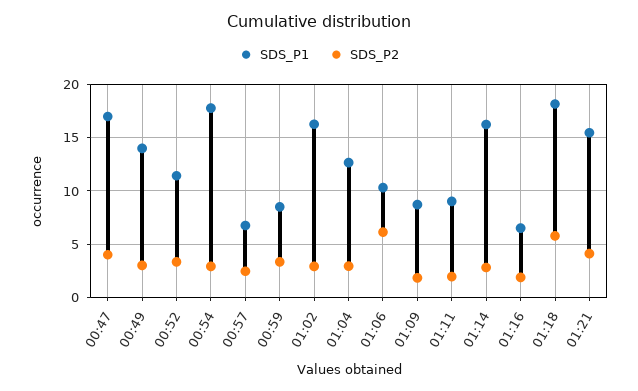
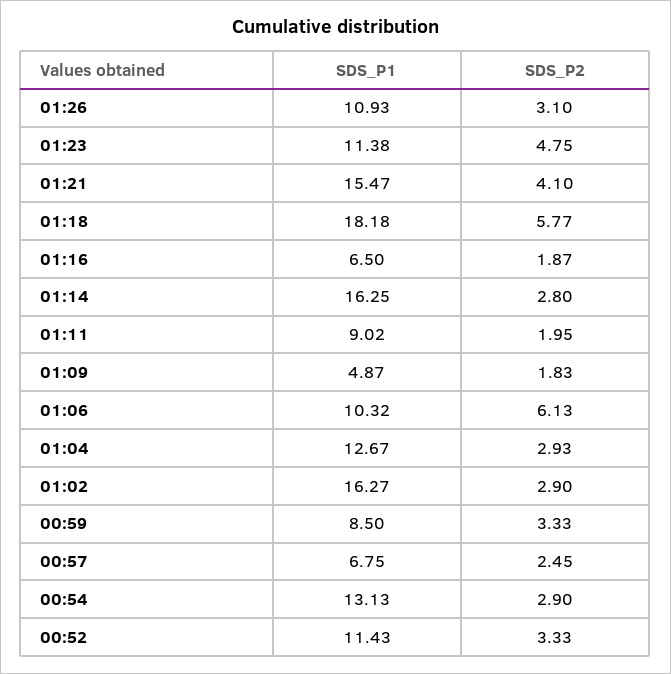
SDS_P1, 00:47: 17 -> none
SDS_P2, 00:47: 4 -> none
SDS_P1, 00:49: 14 -> none
SDS_P2, 00:49: 3 -> none
SDS_P1, 00:54: 18 -> 13.13
SDS_P1, 01:09: 9 -> 4.87
SDS_P1, 01:26: none -> 10.93
SDS_P2, 01:26: none -> 3.1
SDS_P1, 01:23: none -> 11.38
SDS_P2, 01:23: none -> 4.75

